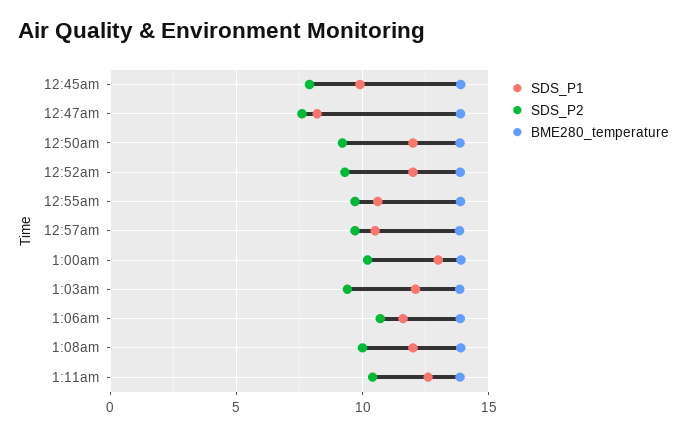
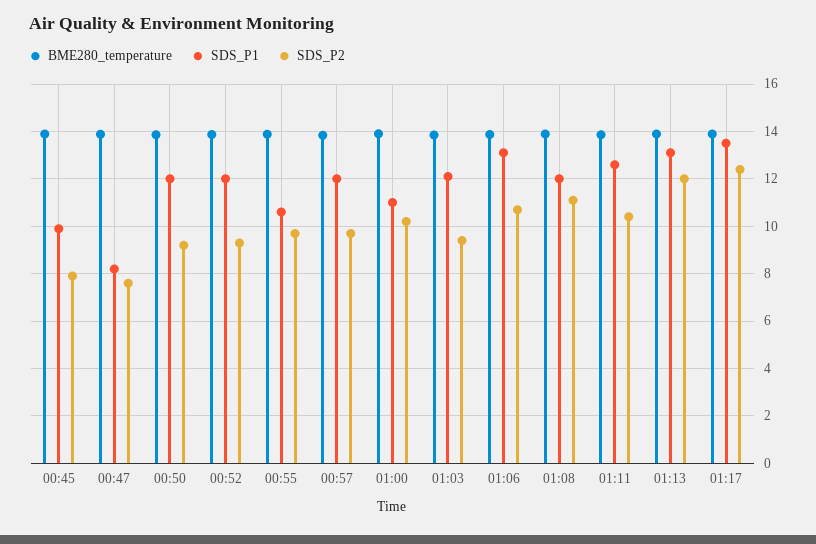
SDS_P1, 12:57am: 10.5 -> 12
SDS_P1, 1:00am: 13 -> 11
SDS_P1, 1:06am: 11.5 -> 13
SDS_P2, 1:08am: 10 -> 11
BME280_temperature, 01:13: none -> 14
SDS_P1, 01:13: none -> 13
SDS_P2, 01:13: none -> 12
BME280_temperature, 01:17: none -> 14
SDS_P1, 01:17: none -> 13.5
SDS_P2, 01:17: none -> 12.5

